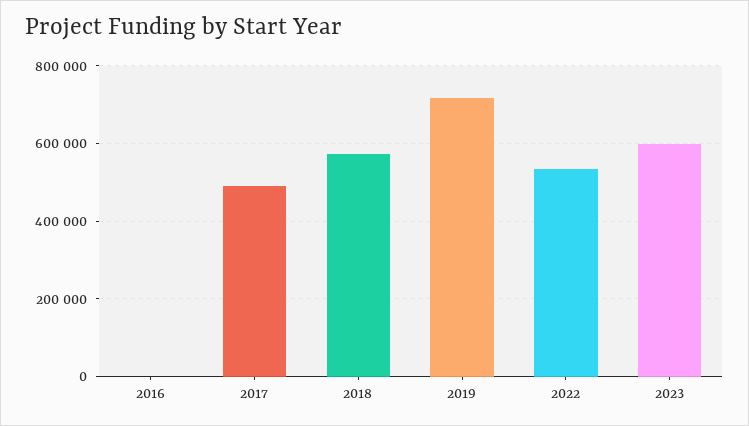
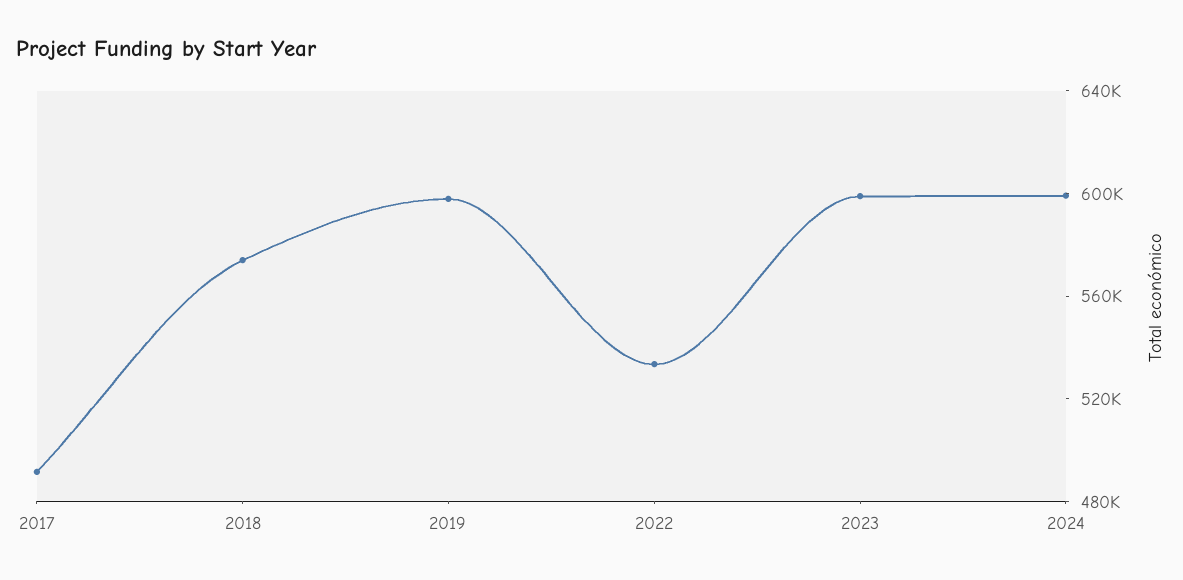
2016: 0 -> none
2019: 720000 -> 600000
2024: none -> 600000

